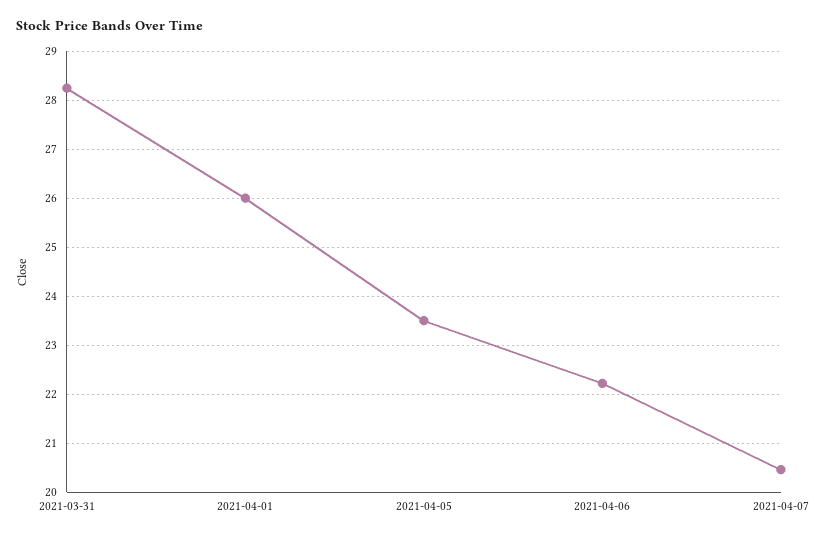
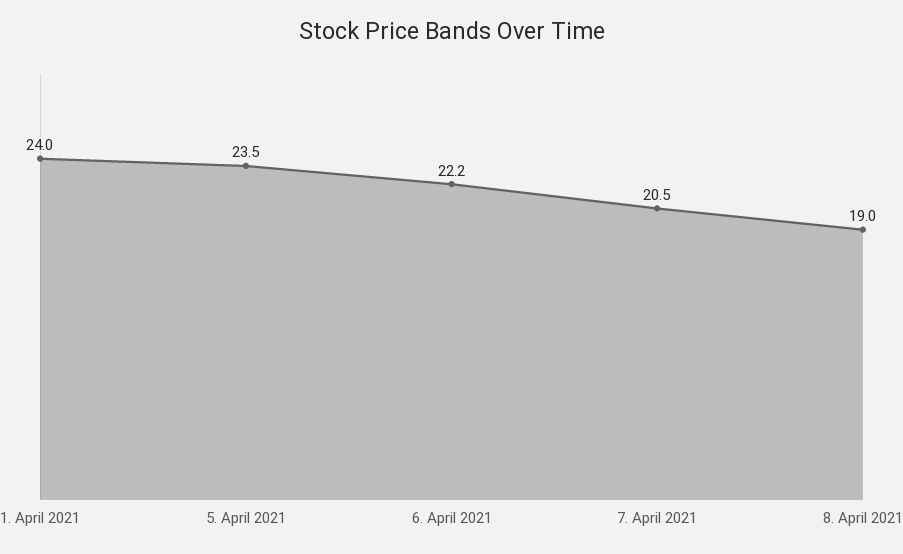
2021-03-31: 28.2 -> none
2021-04-01: 26 -> 24
8. April 2021: none -> 19

